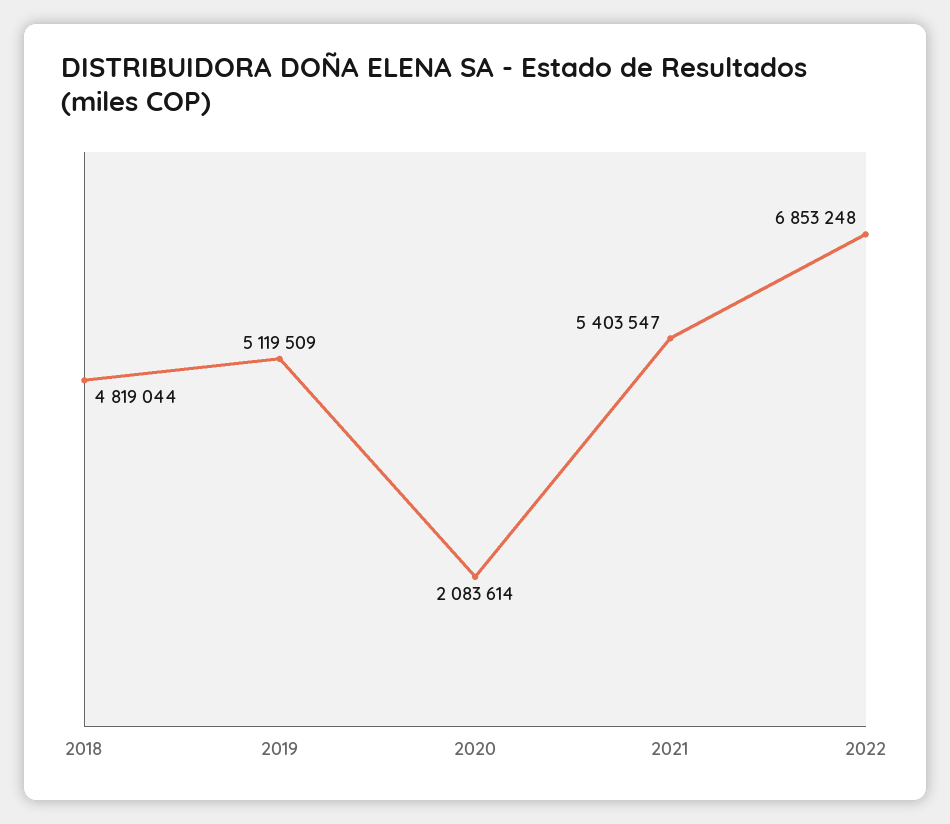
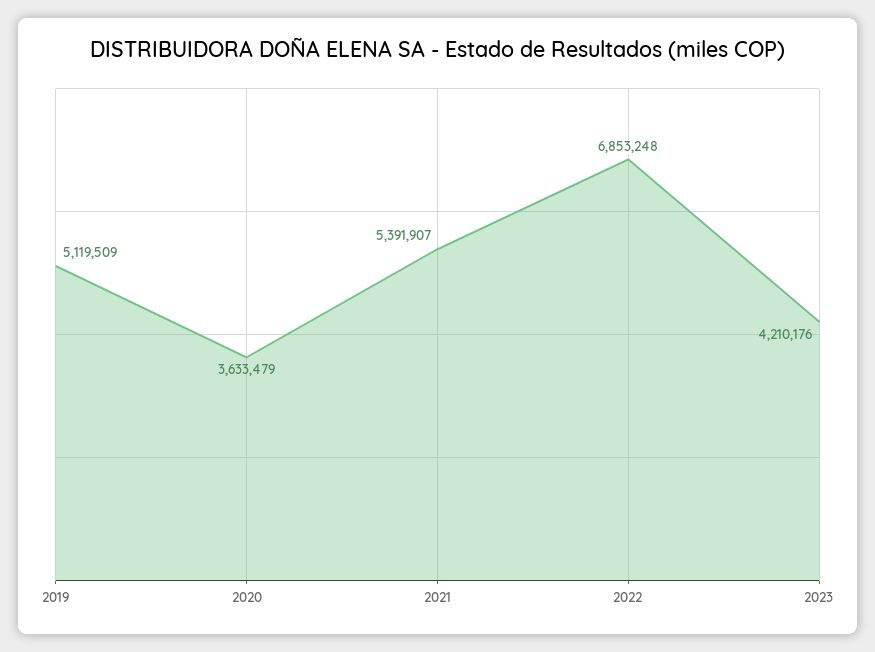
2018: 4819044 -> none
2020: 2083614 -> 3633479
2021: 5403547 -> 5391907
2023: none -> 4210176

